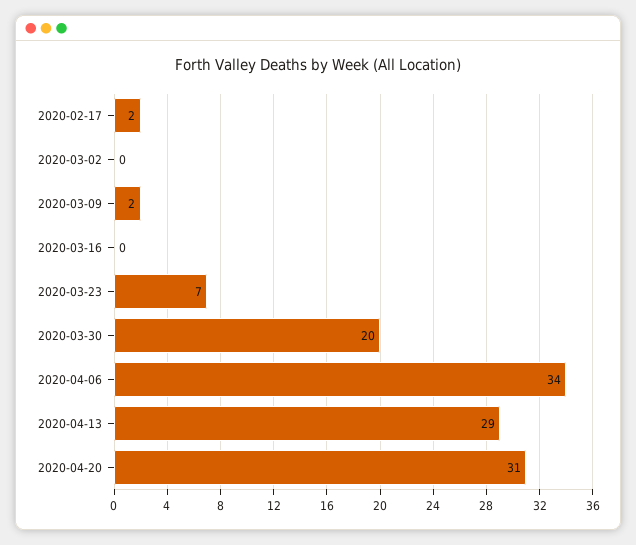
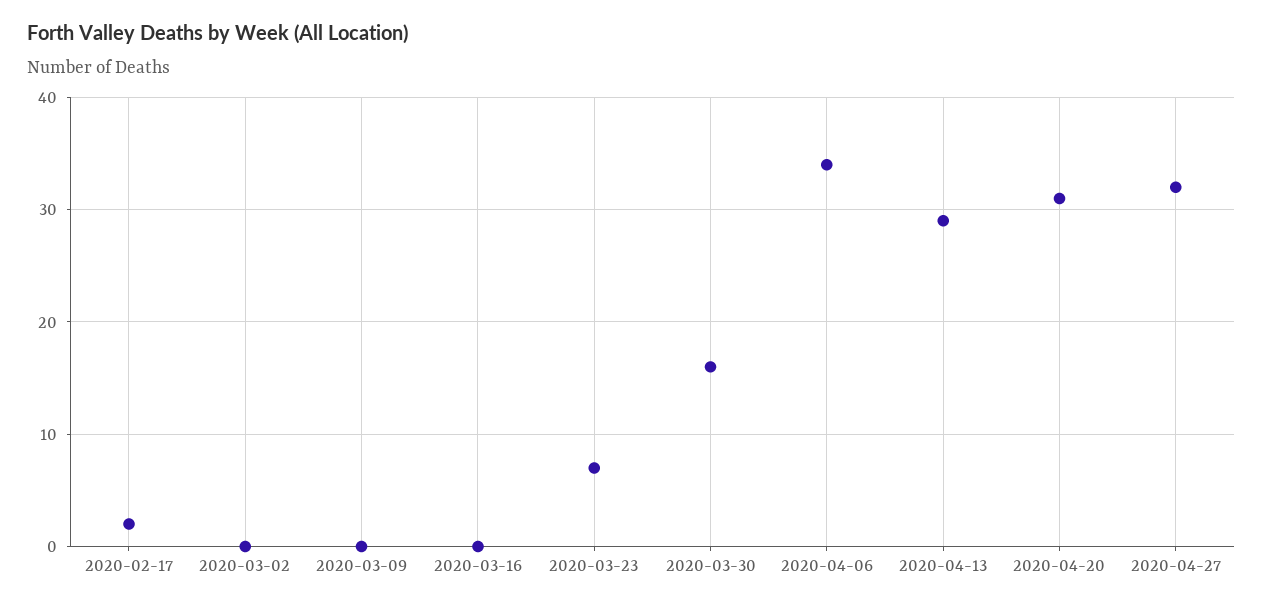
2020-03-09: 2 -> 0
2020-03-30: 20 -> 16
2020-04-27: none -> 32

